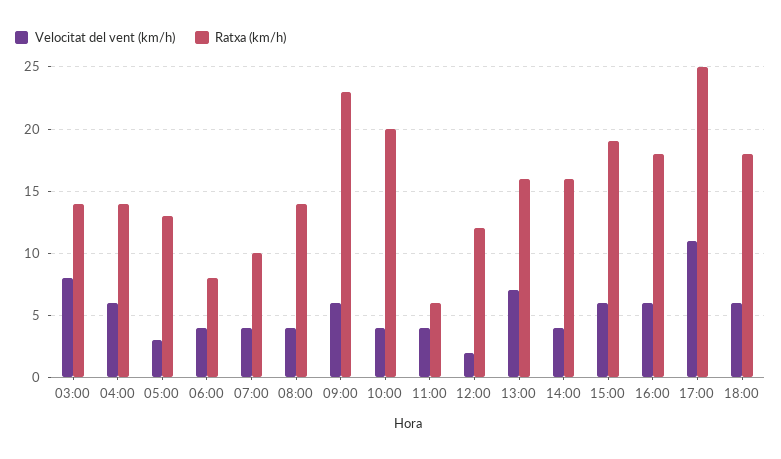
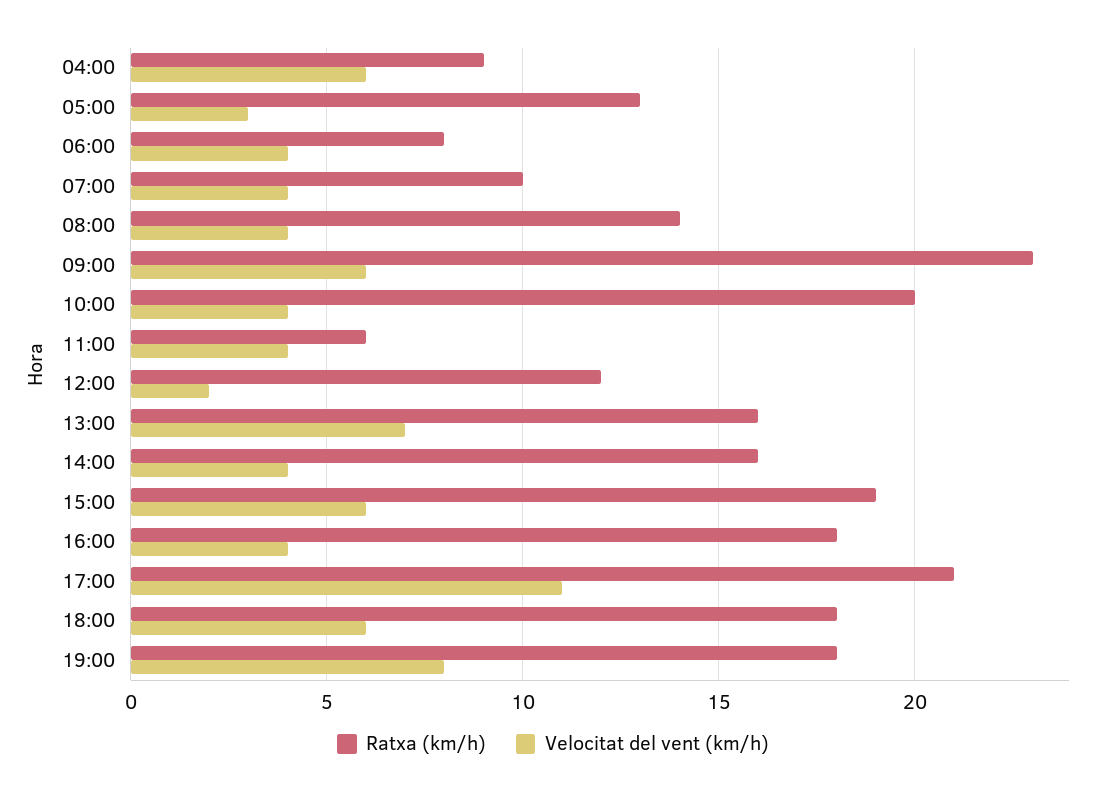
Velocitat del vent (km/h), 03:00: 8 -> none
Ratxa (km/h), 03:00: 14 -> none
Ratxa (km/h), 04:00: 14 -> 9
Velocitat del vent (km/h), 16:00: 6 -> 4
Ratxa (km/h), 17:00: 25 -> 21
Ratxa (km/h), 19:00: none -> 18
Velocitat del vent (km/h), 19:00: none -> 8

